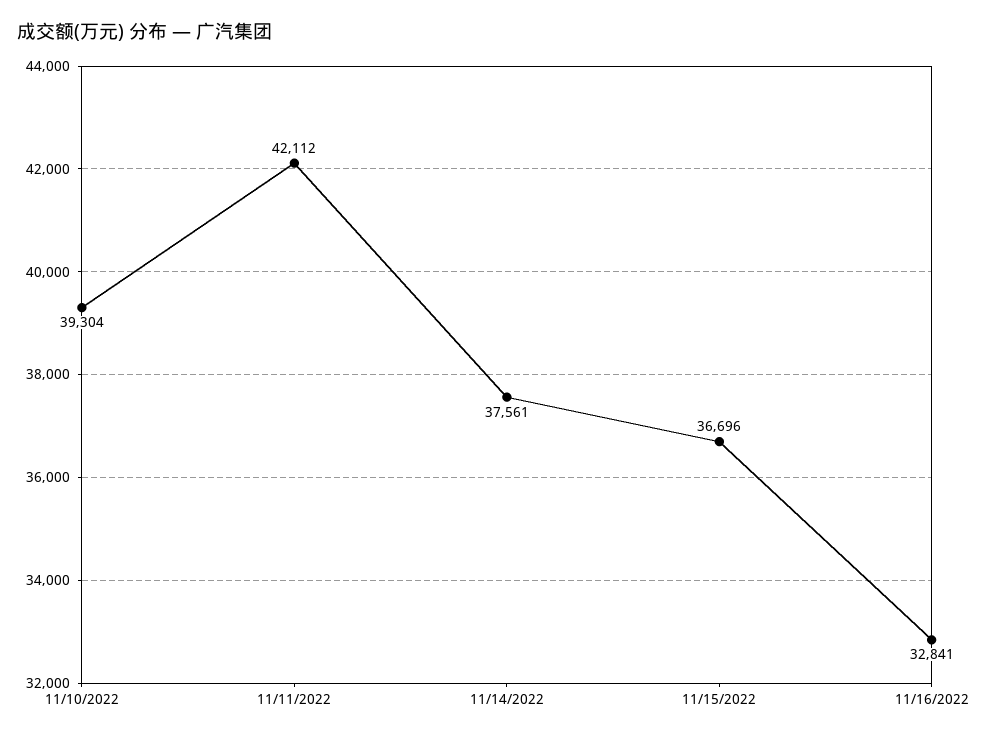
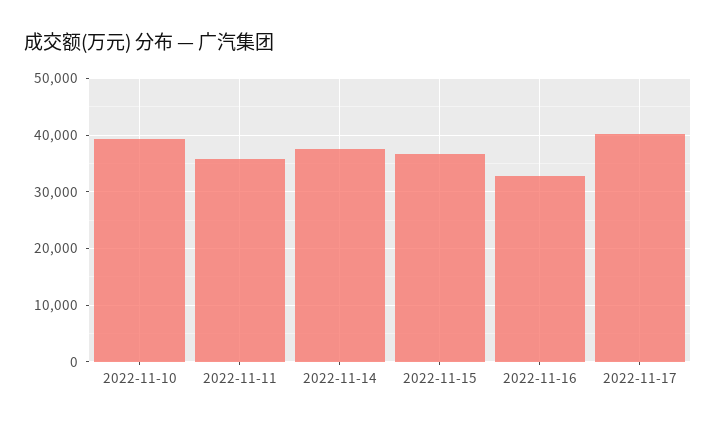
11/11/2022: 42112 -> 36000
2022-11-17: none -> 40000

